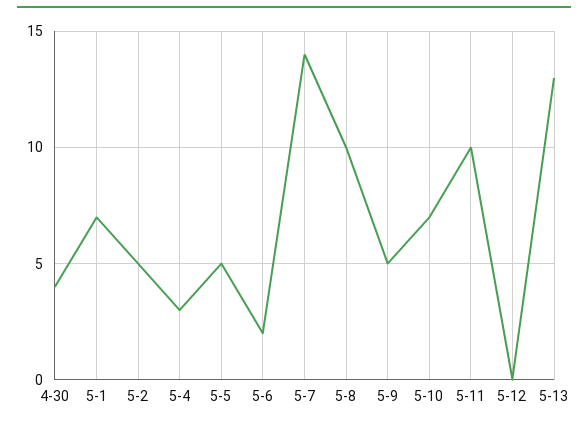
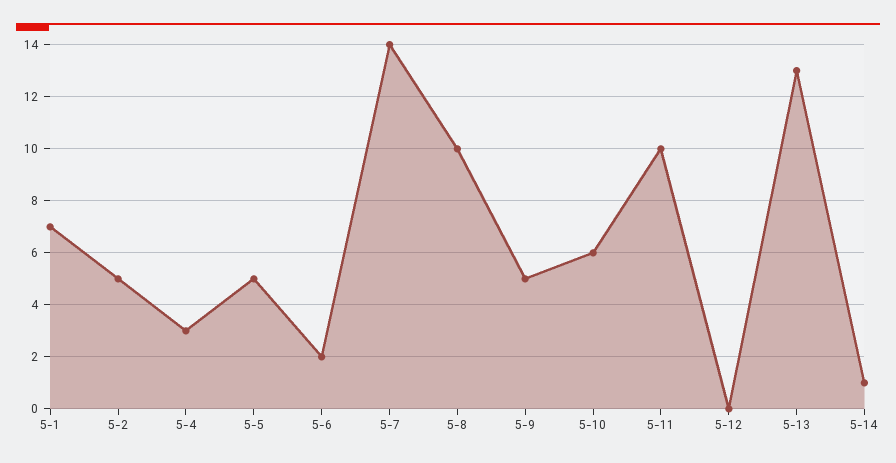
4-30: 4 -> none
5-10: 7 -> 6
5-14: none -> 1

